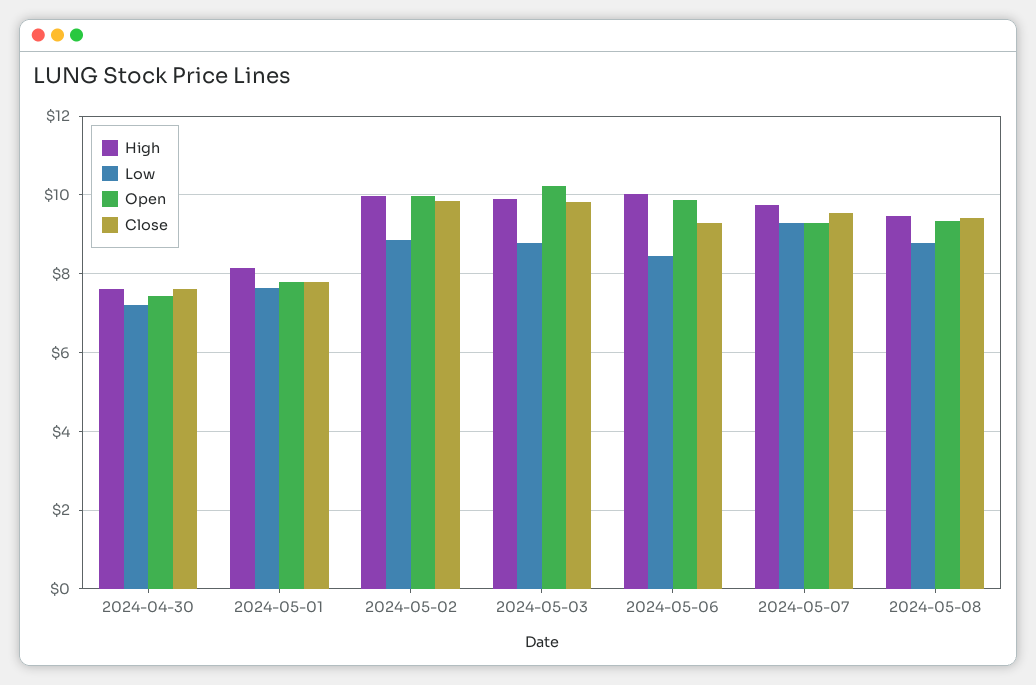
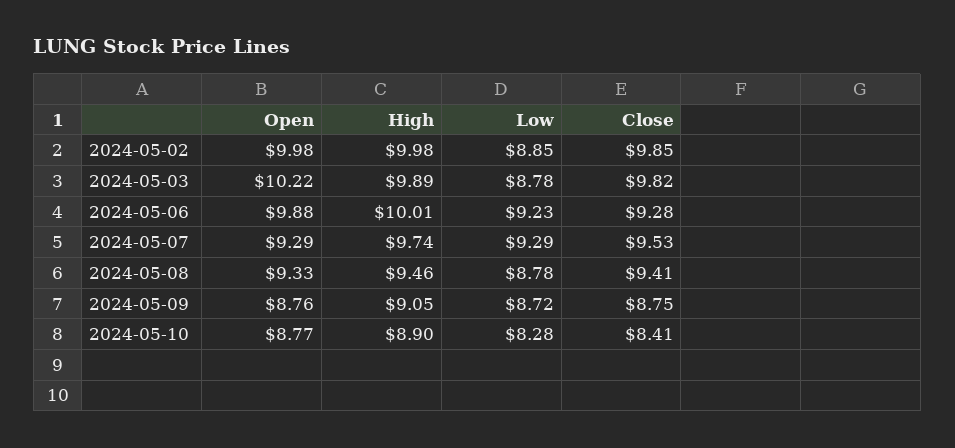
High, 2024-04-30: 7.6 -> none
Low, 2024-04-30: 7.2 -> none
Open, 2024-04-30: 7.4 -> none
Close, 2024-04-30: 7.6 -> none
High, 2024-05-01: 8.2 -> none
Low, 2024-05-01: 7.6 -> none
Open, 2024-05-01: 7.8 -> none
Close, 2024-05-01: 7.8 -> none
Low, 2024-05-06: 8.4 -> 9.23
Open, 2024-05-09: none -> 8.76
High, 2024-05-09: none -> 9.05
Low, 2024-05-09: none -> 8.72
Close, 2024-05-09: none -> 8.75
Open, 2024-05-10: none -> 8.77
High, 2024-05-10: none -> 8.9
Low, 2024-05-10: none -> 8.28
Close, 2024-05-10: none -> 8.41

